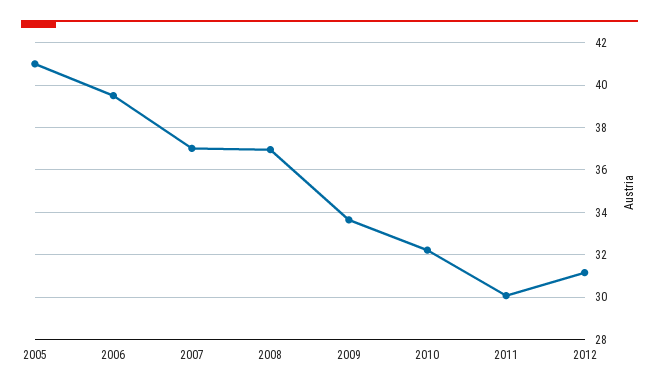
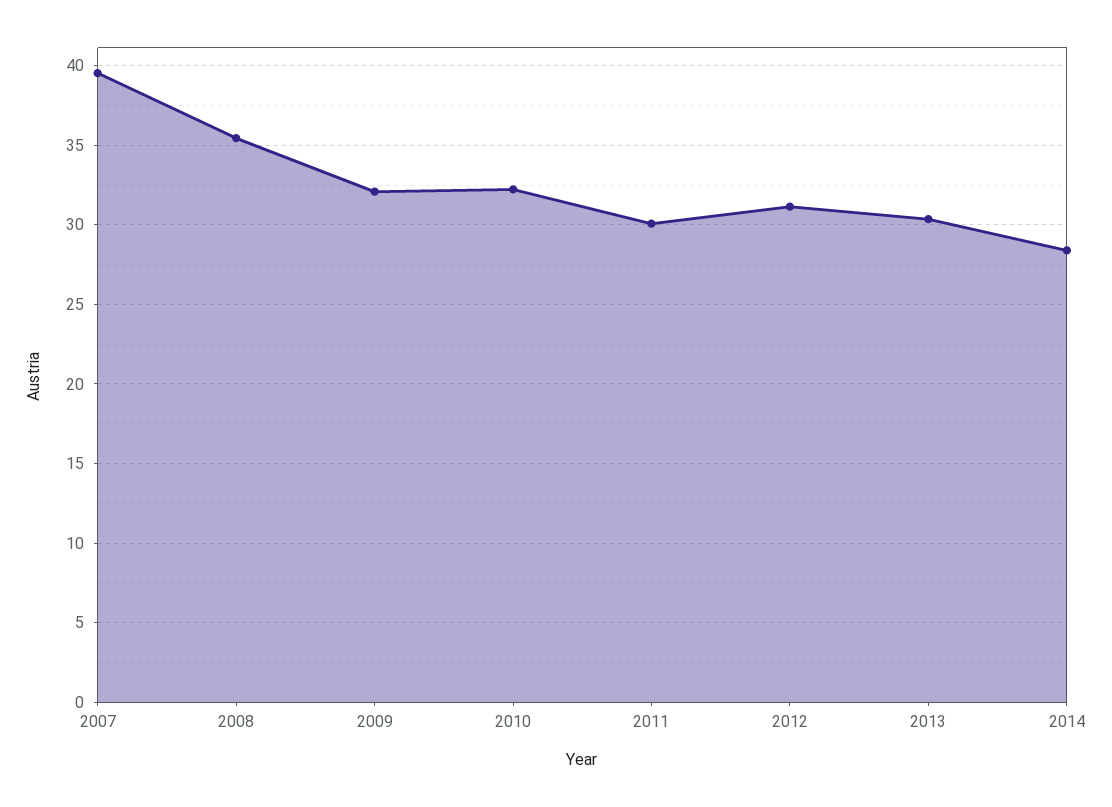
2005: 41 -> none
2006: 39.5 -> none
2007: 37 -> 39.5
2008: 37 -> 35.5
2009: 33.5 -> 32
2013: none -> 30.5
2014: none -> 28.5

